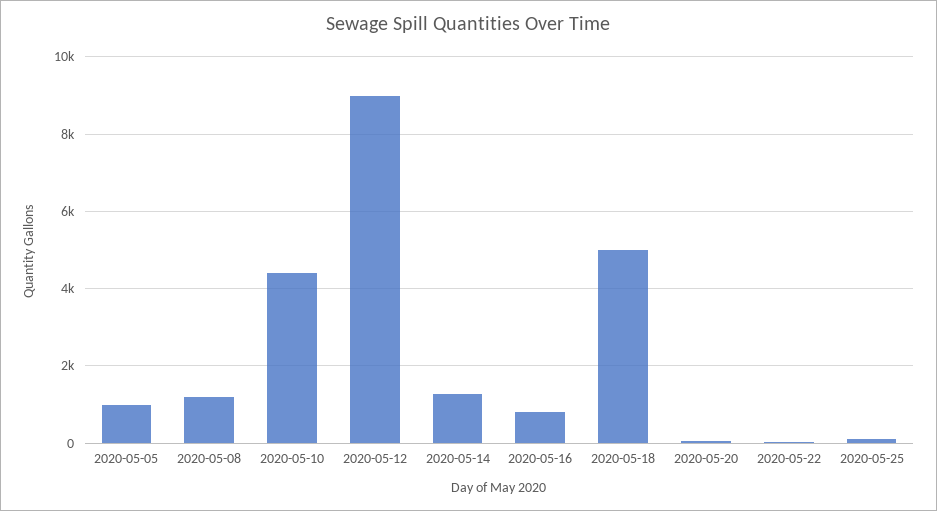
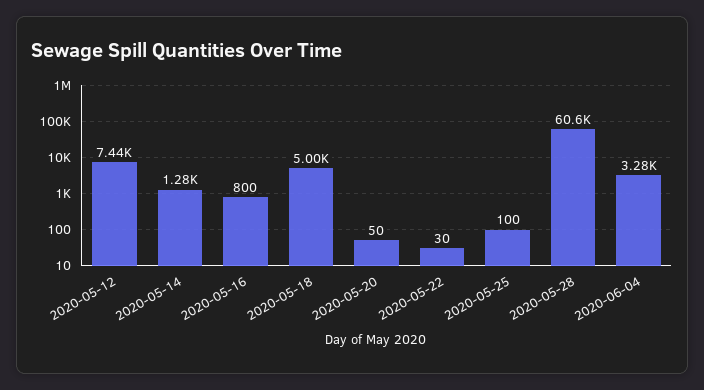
2020-05-05: 1000 -> none
2020-05-08: 1200 -> none
2020-05-10: 4400 -> none
2020-05-12: 9000 -> 7440
2020-05-28: none -> 60600
2020-06-04: none -> 3280

